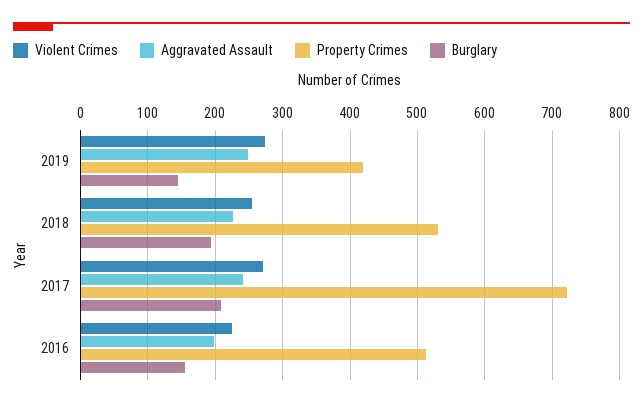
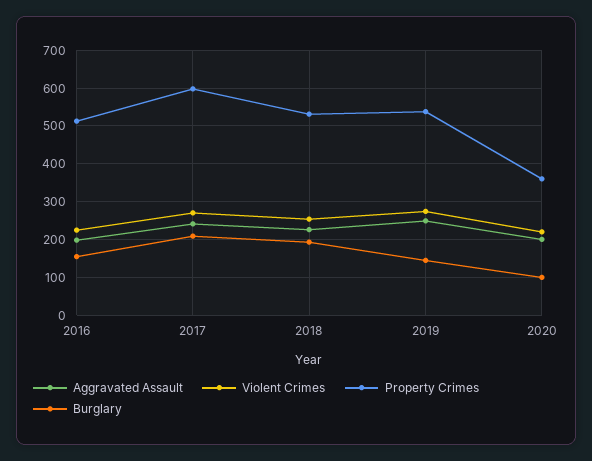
Property Crimes, 2019: 420 -> 540
Property Crimes, 2017: 720 -> 600
Aggravated Assault, 2020: none -> 200
Violent Crimes, 2020: none -> 220
Property Crimes, 2020: none -> 360
Burglary, 2020: none -> 100

